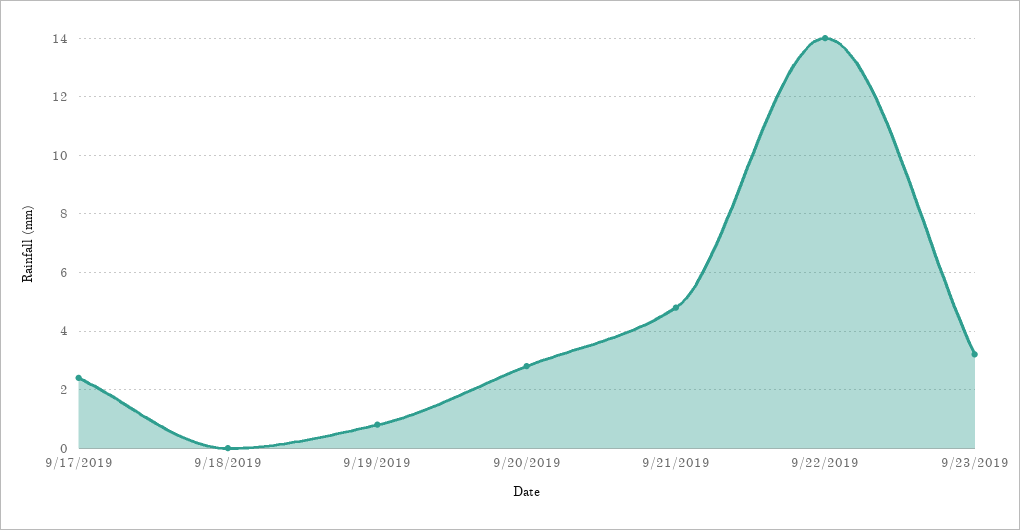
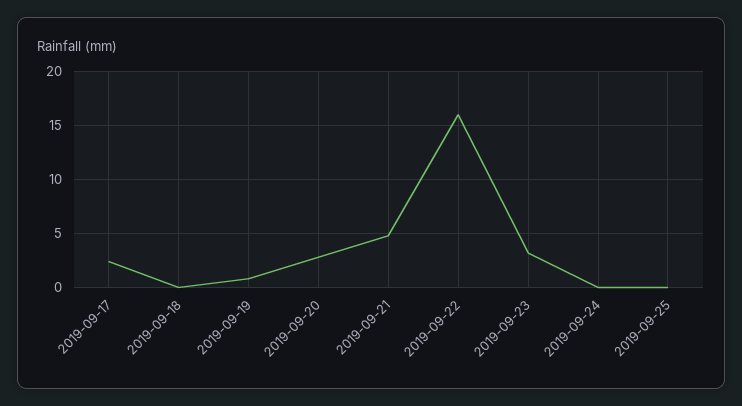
9/22/2019: 14 -> 16
2019-09-24: none -> 0
2019-09-25: none -> 0

